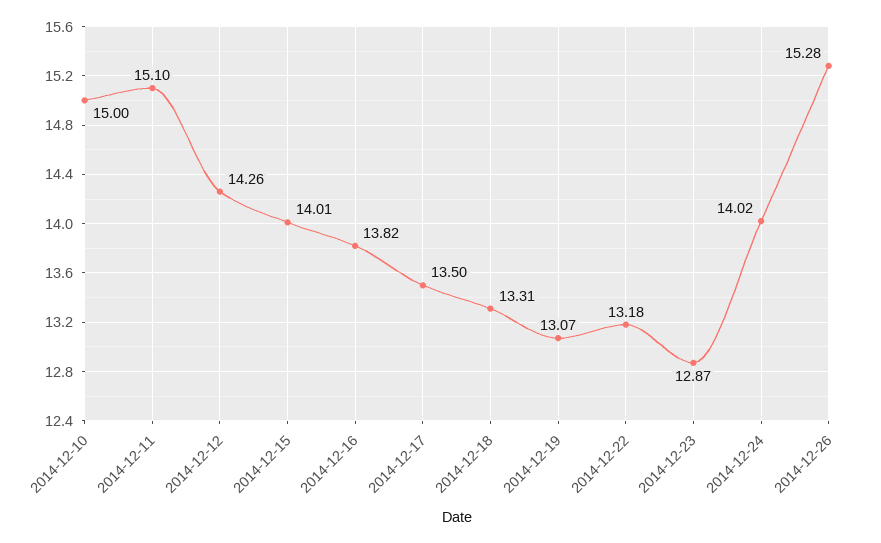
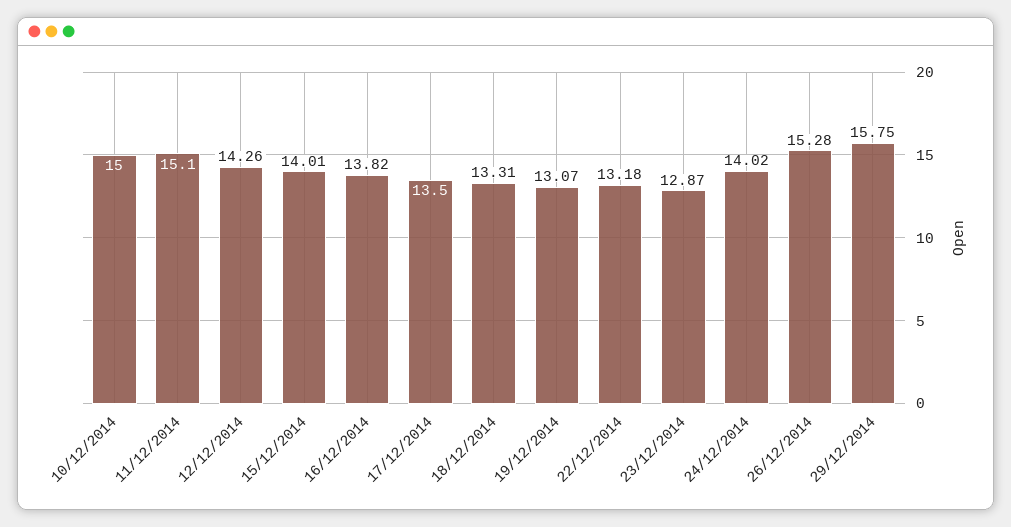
29/12/2014: none -> 15.75

